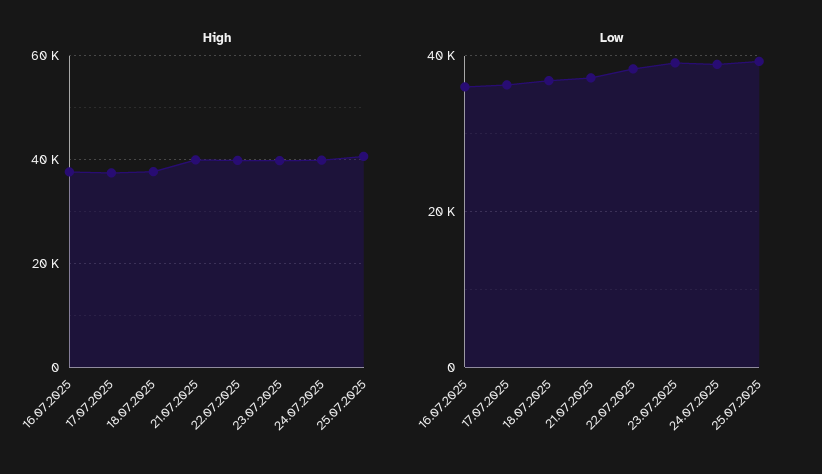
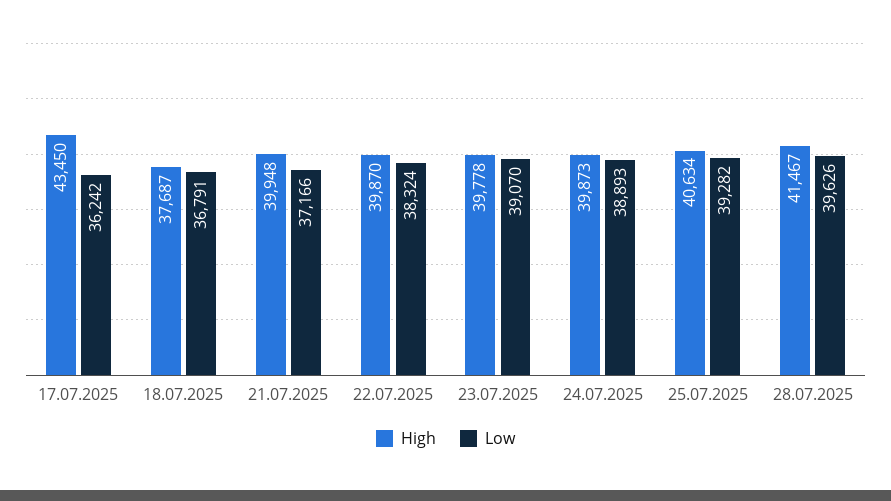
High, 16.07.2025: 38000 -> none
High, 17.07.2025: 38000 -> 43450
Low, 16.07.2025: 36000 -> none
High, 28.07.2025: none -> 41467
Low, 28.07.2025: none -> 39626

